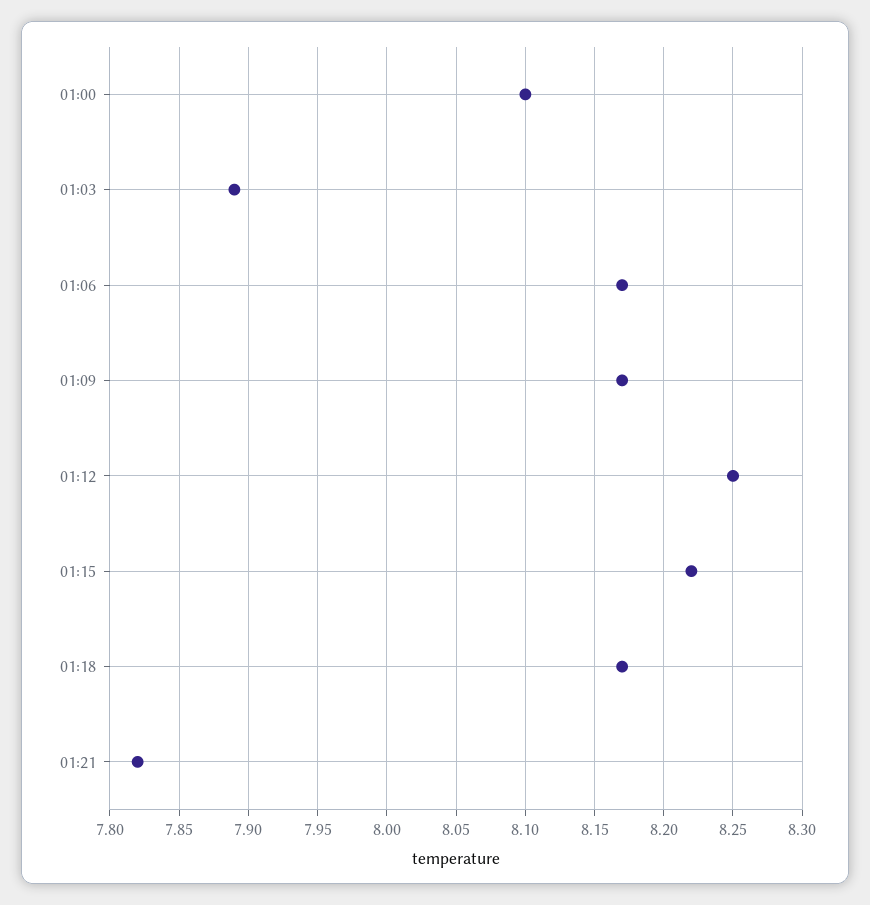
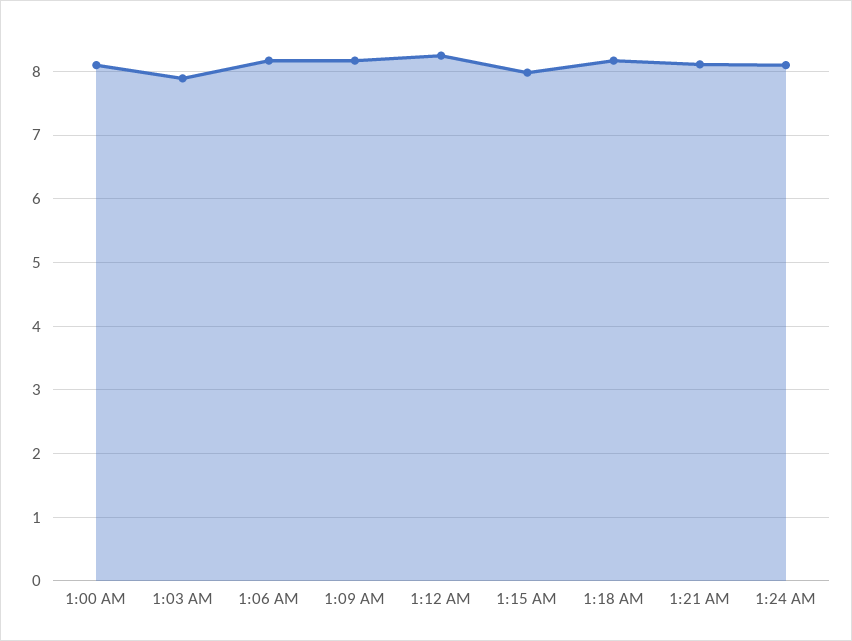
01:15: 8.22 -> 8
01:21: 7.82 -> 8.1
1:24 AM: none -> 8.1

